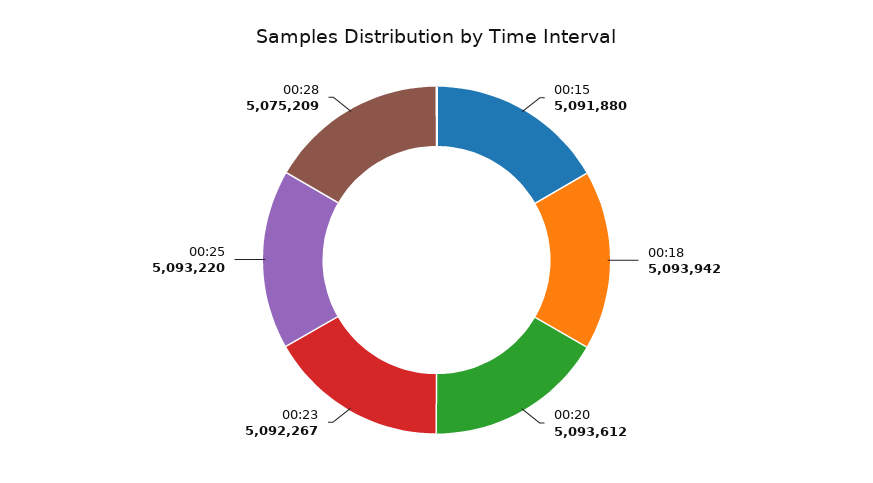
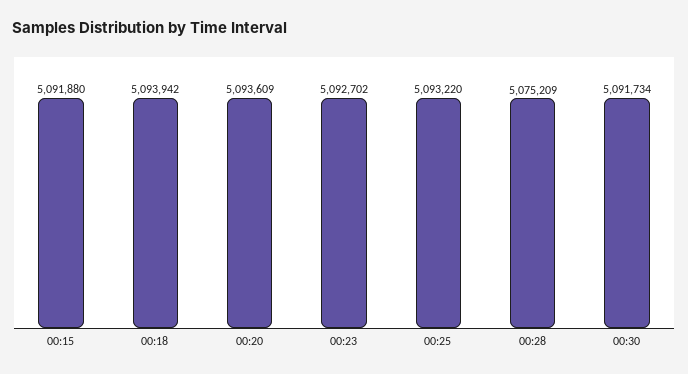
00:20: 5093612 -> 5093609
00:23: 5092267 -> 5092702
00:30: none -> 5091734

